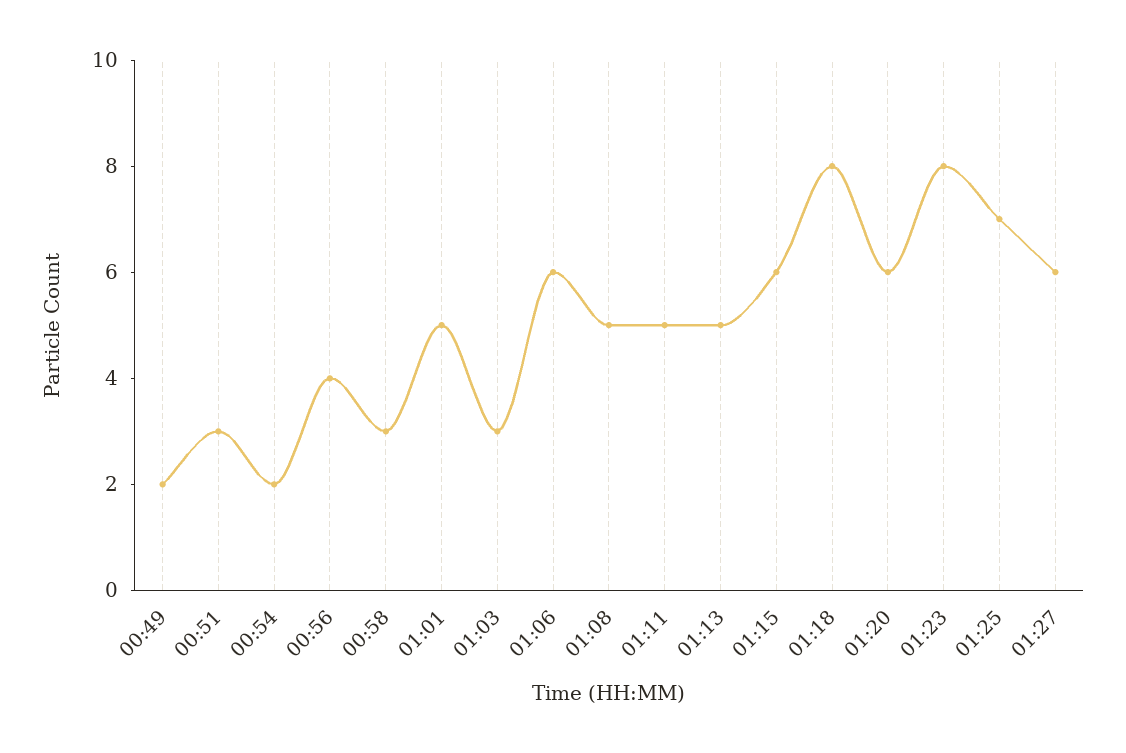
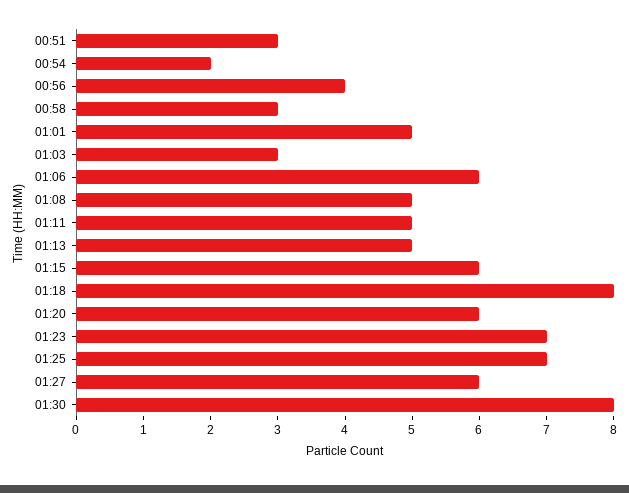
00:49: 2 -> none
01:23: 8 -> 7
01:30: none -> 8

